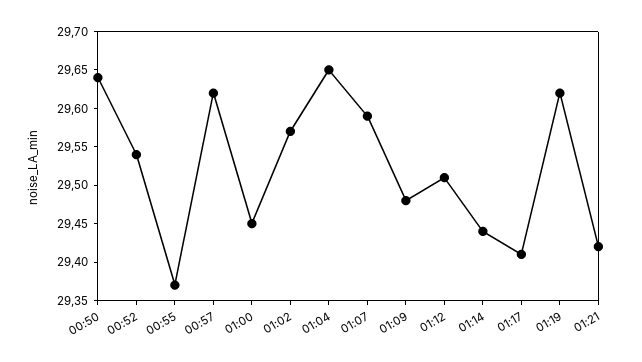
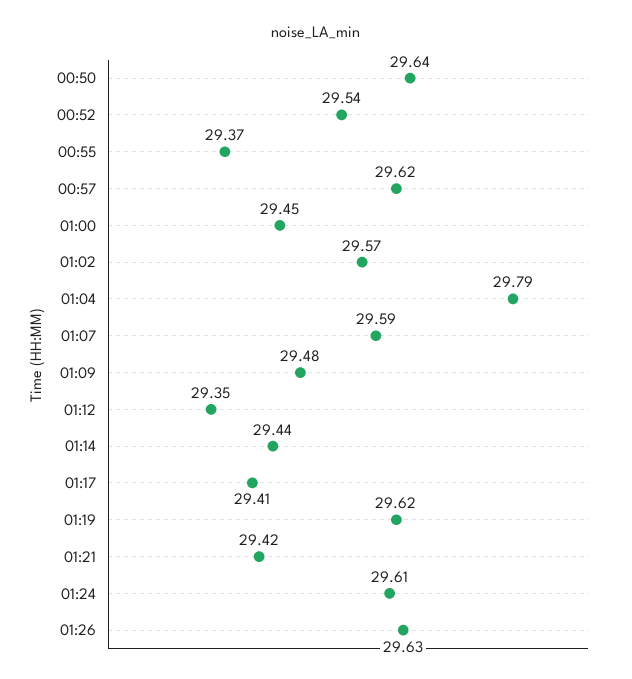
01:04: 29.65 -> 29.79
01:12: 29.5 -> 29.35
01:24: none -> 29.61
01:26: none -> 29.63

